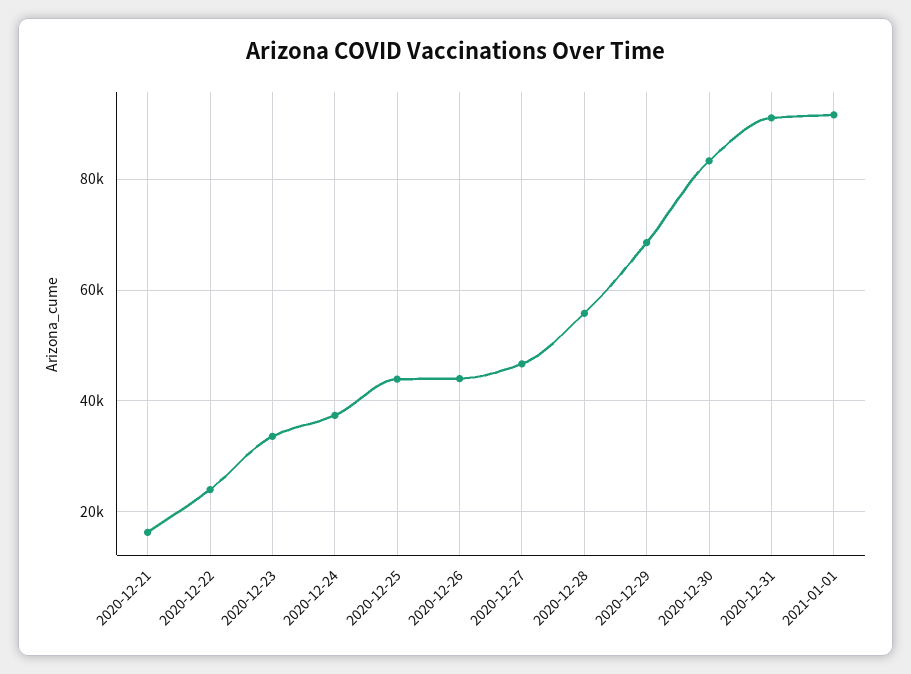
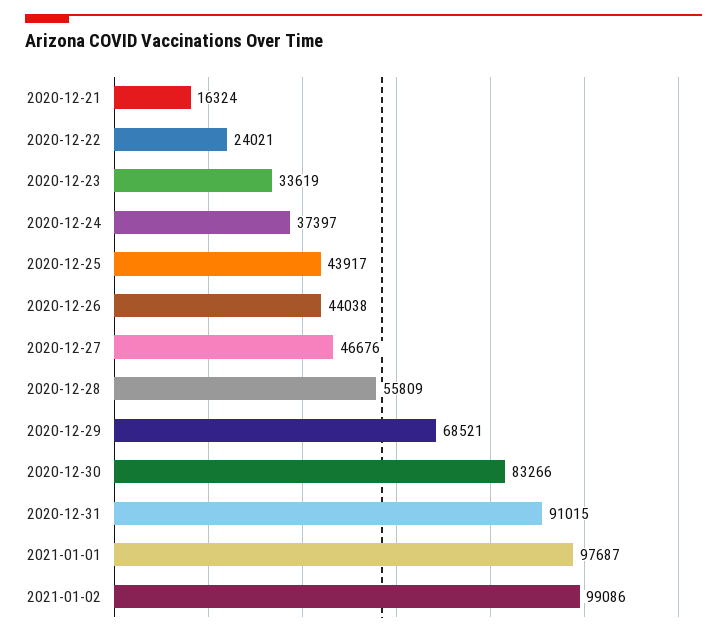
2021-01-01: 92000 -> 97687
2021-01-02: none -> 99086

